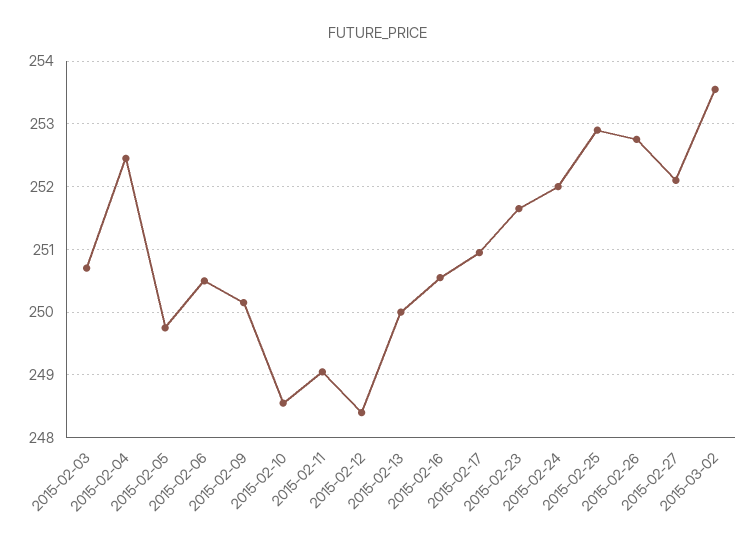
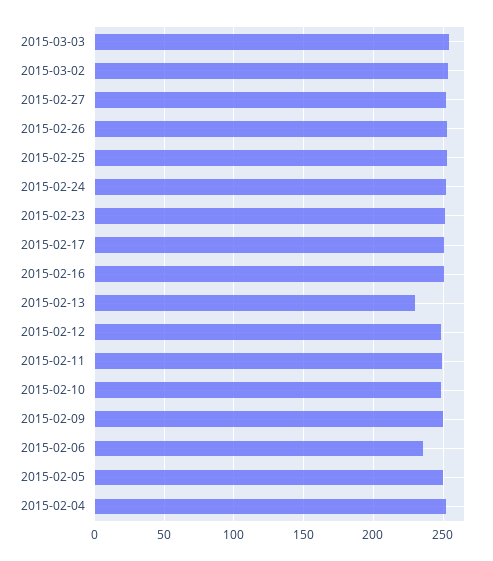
2015-02-03: 250.7 -> none
2015-02-06: 250.5 -> 235
2015-02-13: 250 -> 230
2015-03-03: none -> 255

